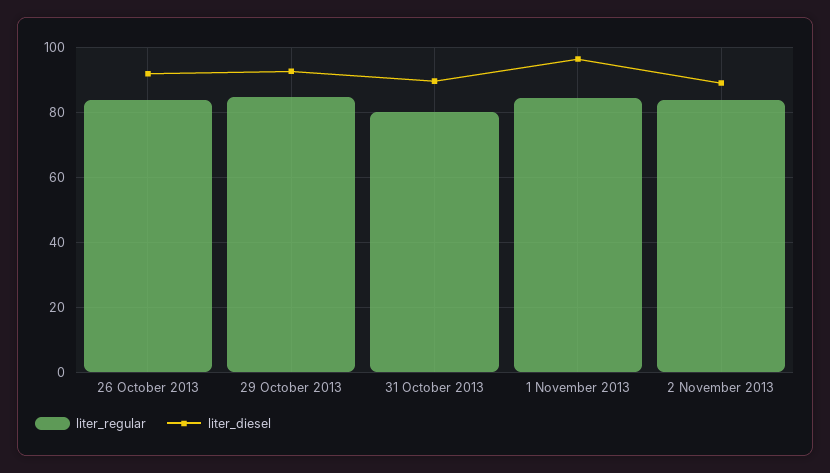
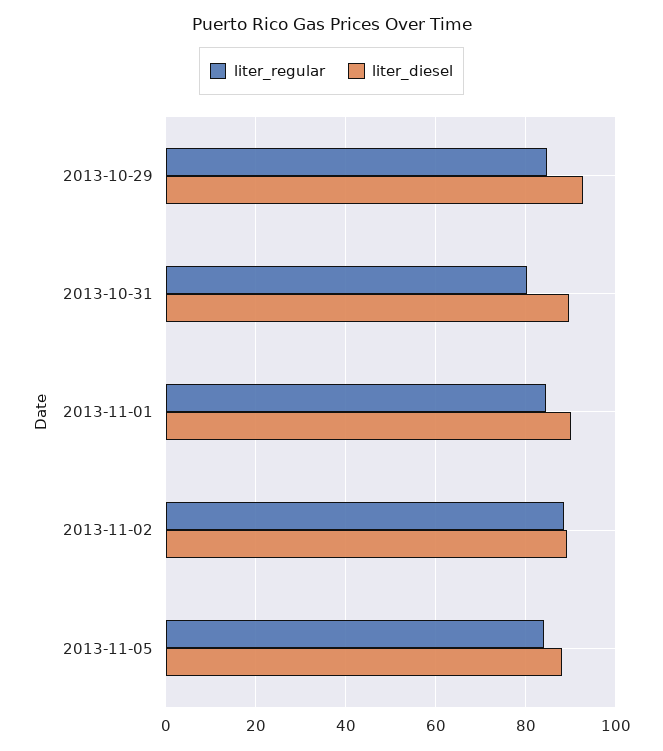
liter_regular, 26 October 2013: 84 -> none
liter_diesel, 26 October 2013: 92 -> none
liter_diesel, 1 November 2013: 96 -> 90
liter_regular, 2 November 2013: 84 -> 88
liter_regular, 2013-11-05: none -> 84
liter_diesel, 2013-11-05: none -> 88

